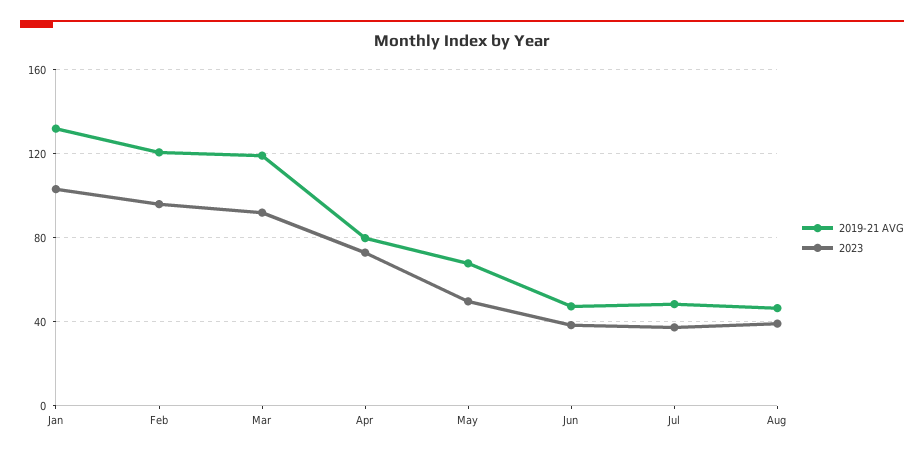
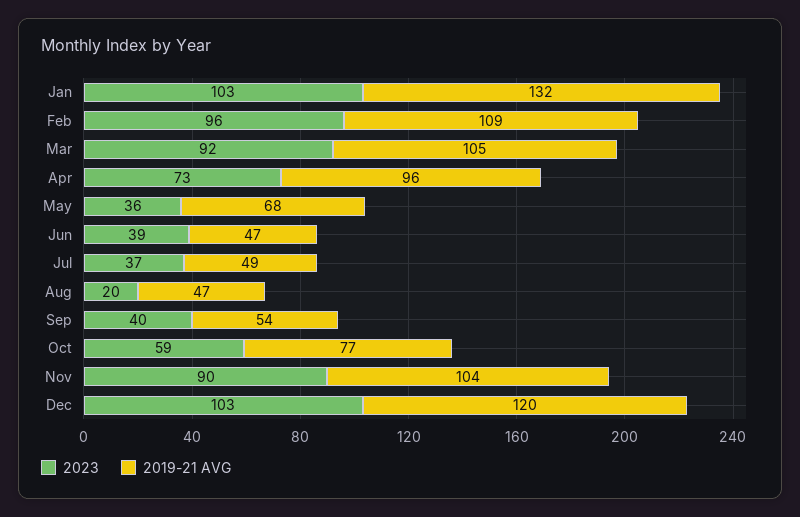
2019-21 AVG, Feb: 120 -> 109
2019-21 AVG, Mar: 120 -> 105
2019-21 AVG, Apr: 80 -> 96
2023, May: 50 -> 36
2023, Aug: 40 -> 20
2023, Sep: none -> 40
2019-21 AVG, Sep: none -> 54
2023, Oct: none -> 59
2019-21 AVG, Oct: none -> 77
2023, Nov: none -> 90
2019-21 AVG, Nov: none -> 104
2023, Dec: none -> 103
2019-21 AVG, Dec: none -> 120

